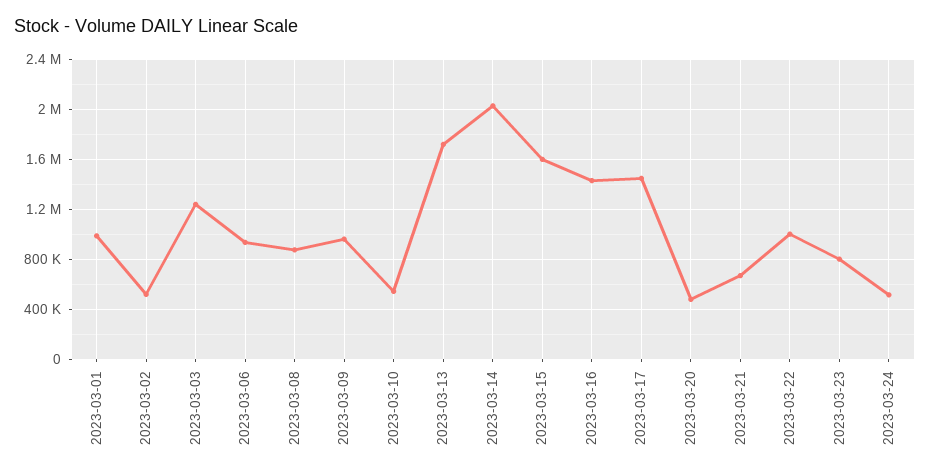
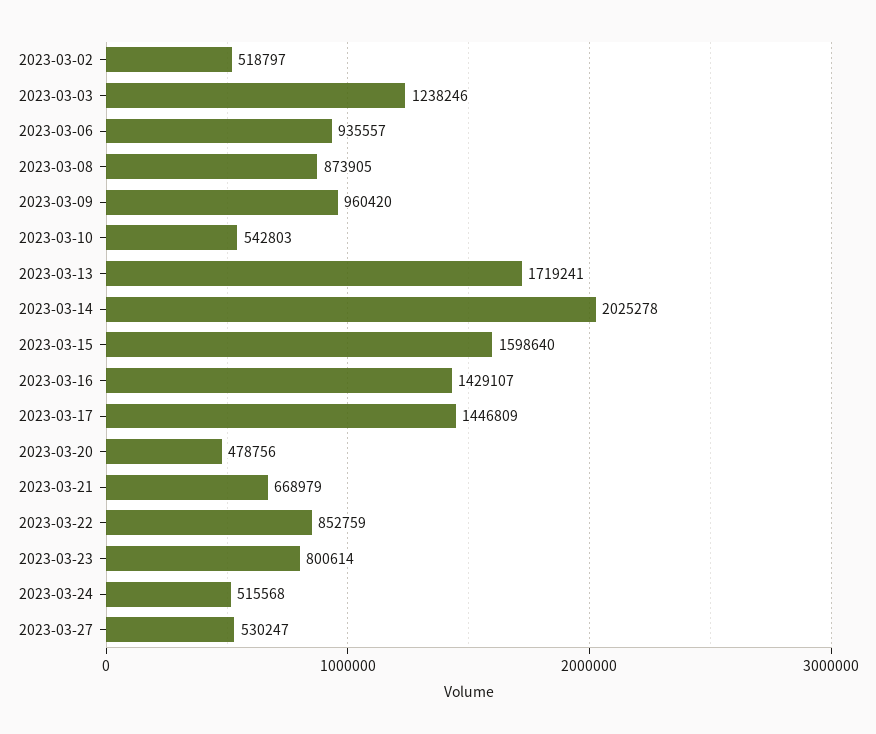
2023-03-01: 1000000 -> none
2023-03-22: 1000000 -> 852759
2023-03-27: none -> 530247

